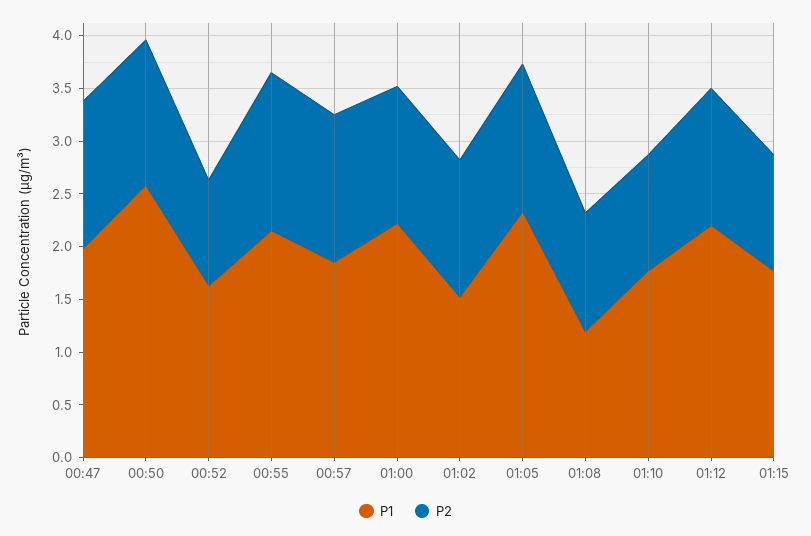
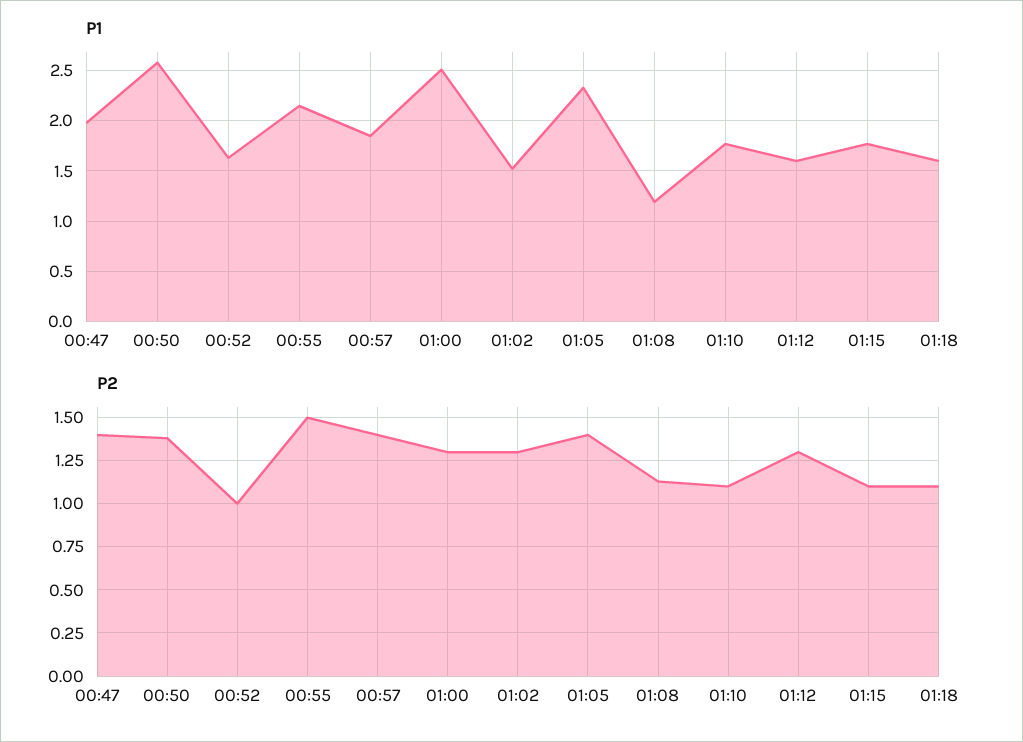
P1, 01:00: 2.2 -> 2.5
P1, 01:12: 2.2 -> 1.6
P1, 01:18: none -> 1.6
P2, 01:18: none -> 1.1

